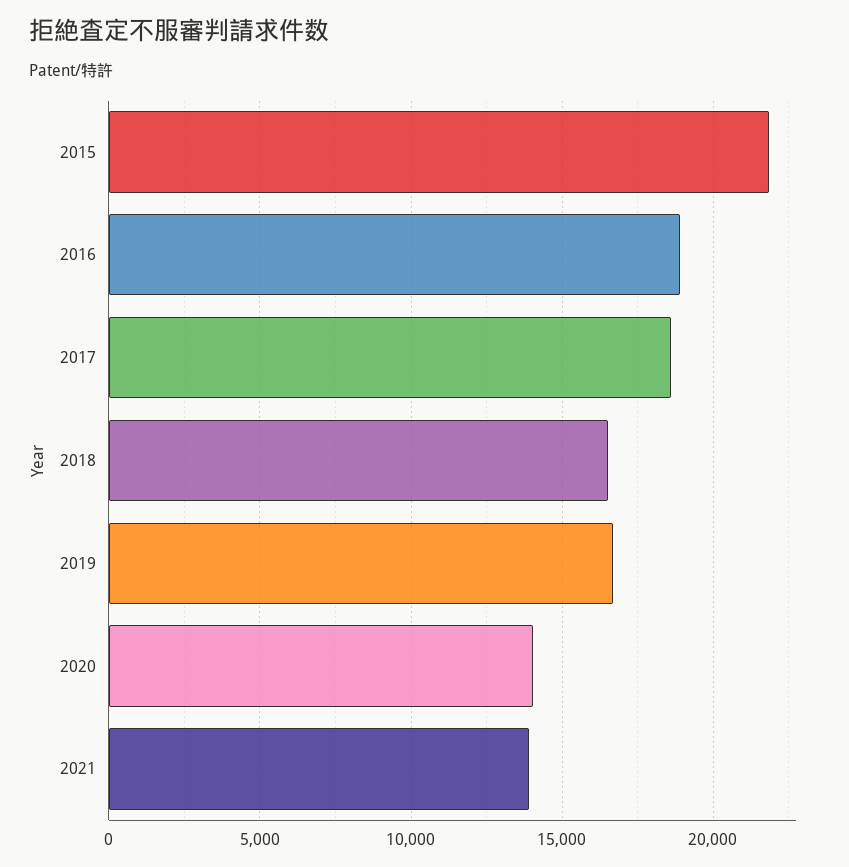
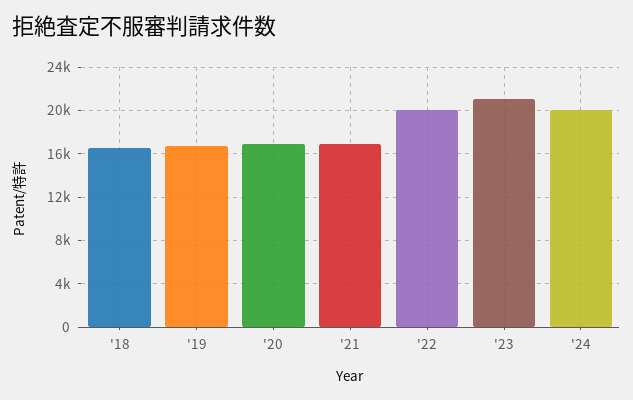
2015: 22000 -> none
2016: 19000 -> none
2017: 18500 -> none
2020: 14000 -> 17000
2021: 14000 -> 17000
'22: none -> 20000
'23: none -> 21000
'24: none -> 20000

